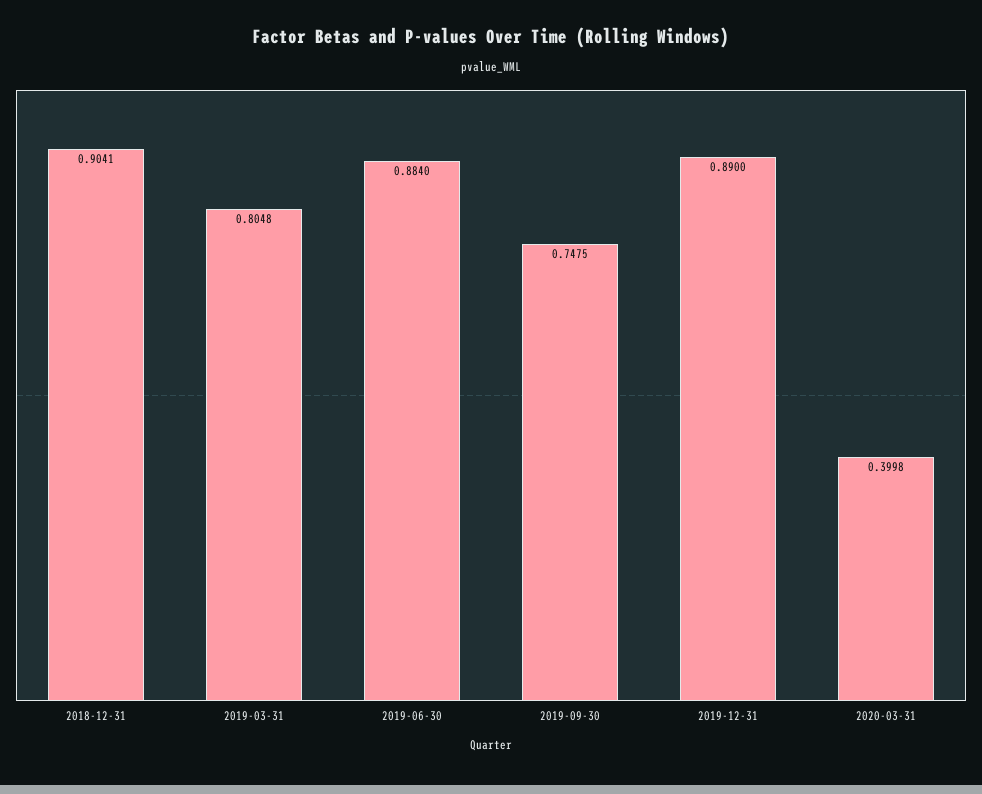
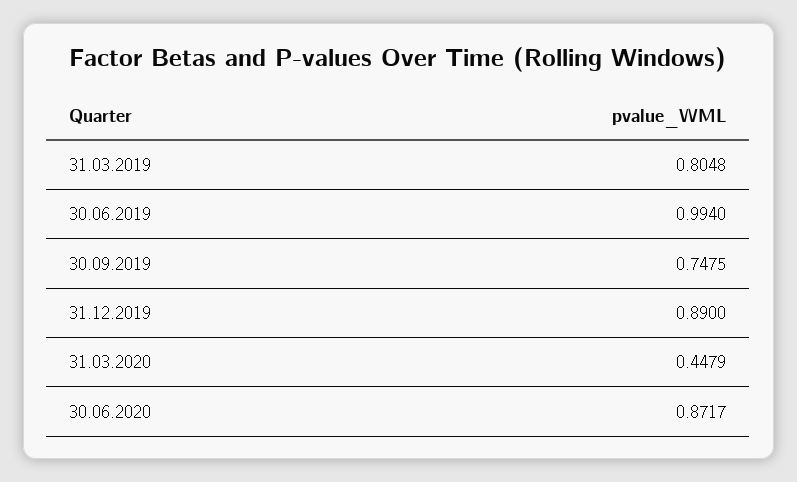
2018-12-31: 0.9041 -> none
2019-06-30: 0.884 -> 0.994
2020-03-31: 0.3998 -> 0.4479
30.06.2020: none -> 0.8717

